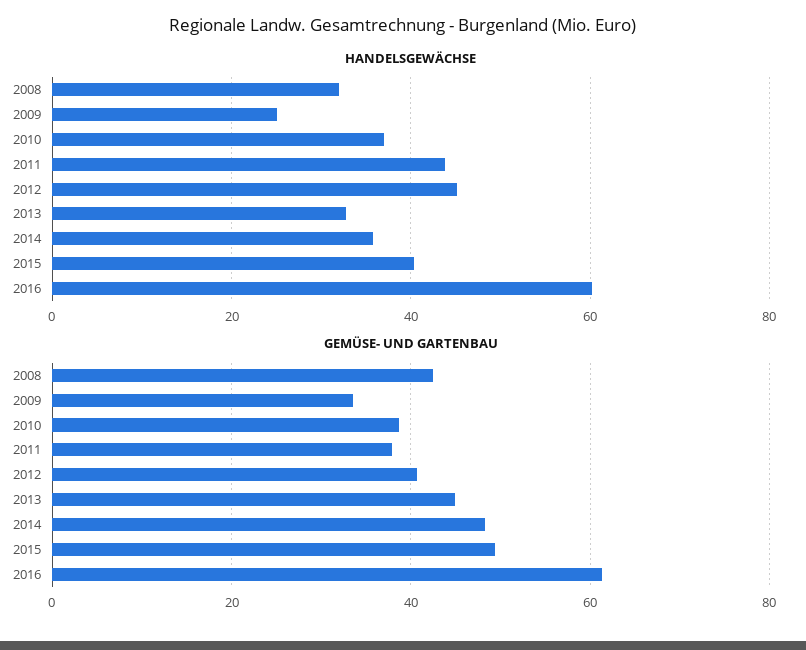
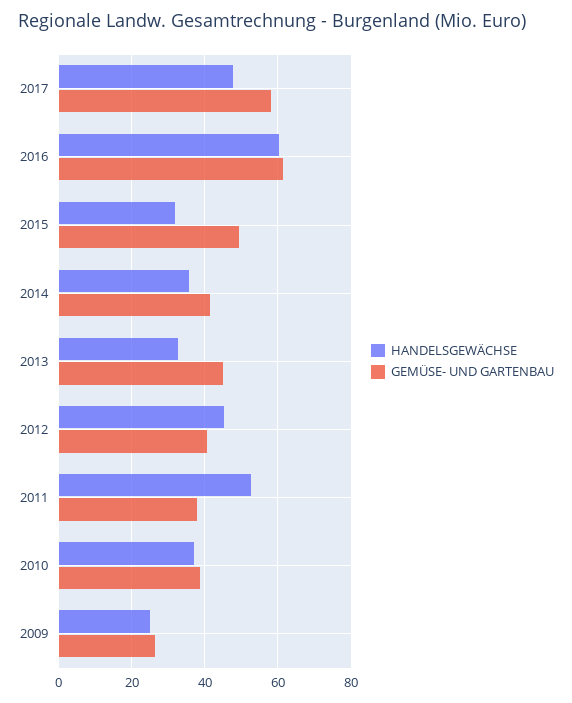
HANDELSGEWÄCHSE, 2008: 32 -> none
HANDELSGEWÄCHSE, 2011: 44 -> 52
HANDELSGEWÄCHSE, 2015: 40 -> 32
GEMÜSE- UND GARTENBAU, 2008: 42 -> none
GEMÜSE- UND GARTENBAU, 2009: 34 -> 26
GEMÜSE- UND GARTENBAU, 2014: 48 -> 42
HANDELSGEWÄCHSE, 2017: none -> 48
GEMÜSE- UND GARTENBAU, 2017: none -> 58

